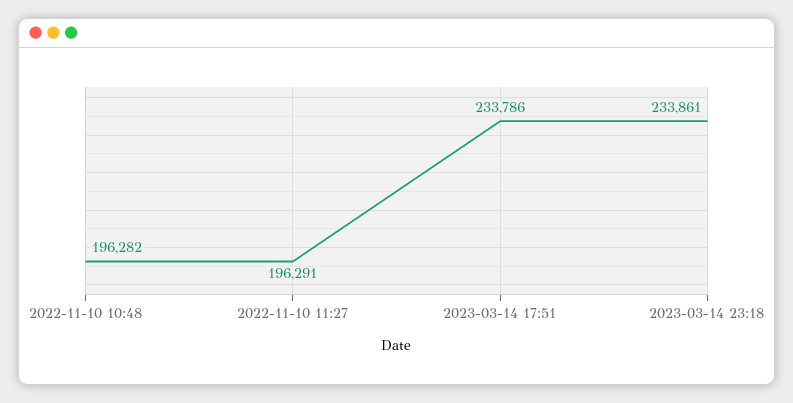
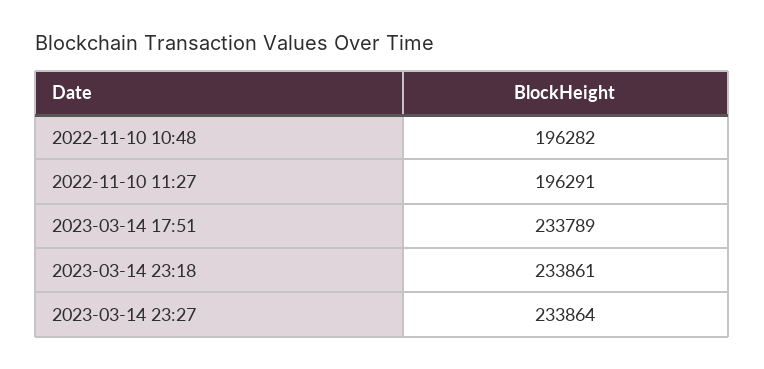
2023-03-14 17:51: 233786 -> 233789
2023-03-14 23:27: none -> 233864

